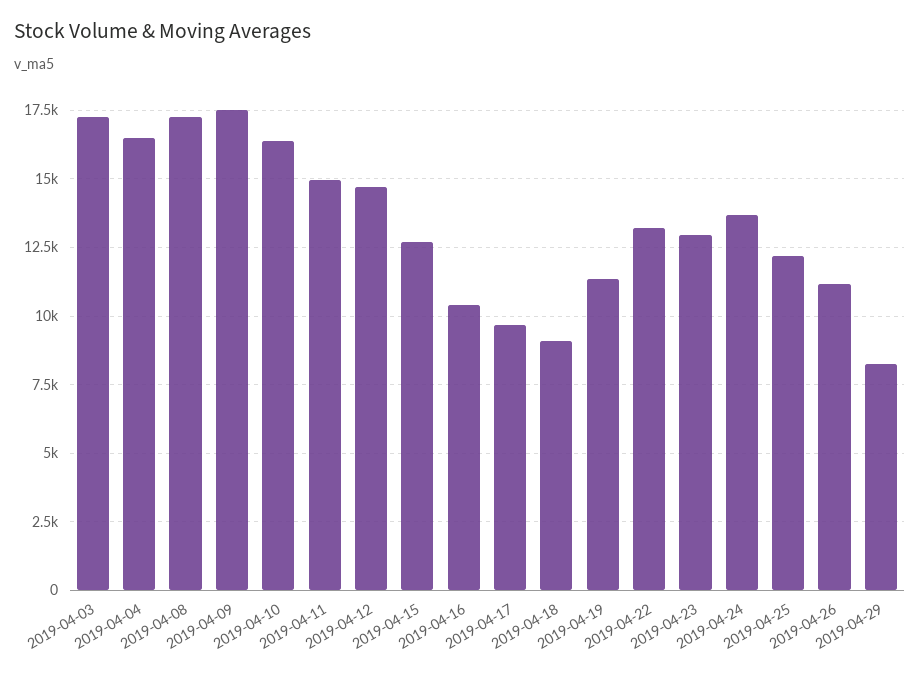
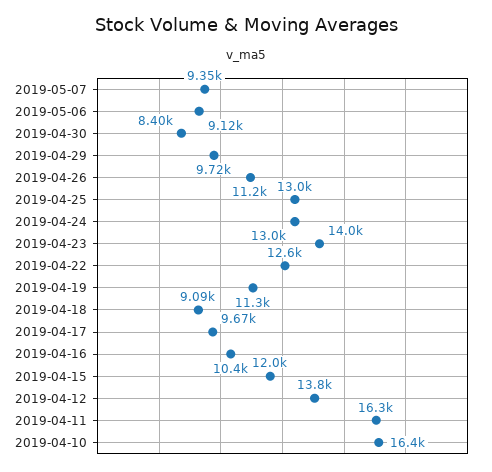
2019-04-03: 17250 -> none
2019-04-04: 16500 -> none
2019-04-08: 17250 -> none
2019-04-09: 17500 -> none
2019-04-11: 15000 -> 16300
2019-04-12: 14750 -> 13800
2019-04-15: 12750 -> 12000
2019-04-22: 13250 -> 12600
2019-04-23: 13000 -> 14000
2019-04-24: 13750 -> 13000
2019-04-25: 12250 -> 13000
2019-04-29: 8250 -> 9720
2019-05-07: none -> 9350
2019-05-06: none -> 9120
2019-04-30: none -> 8400

